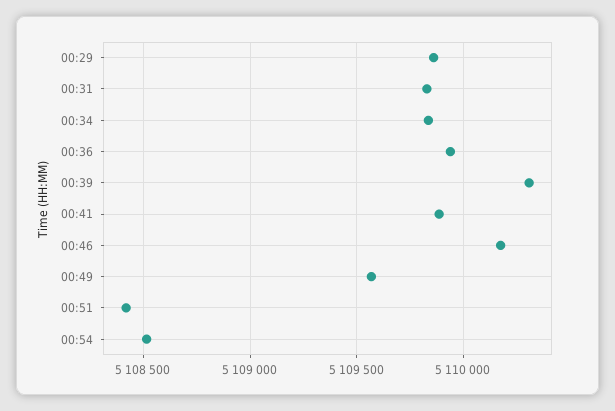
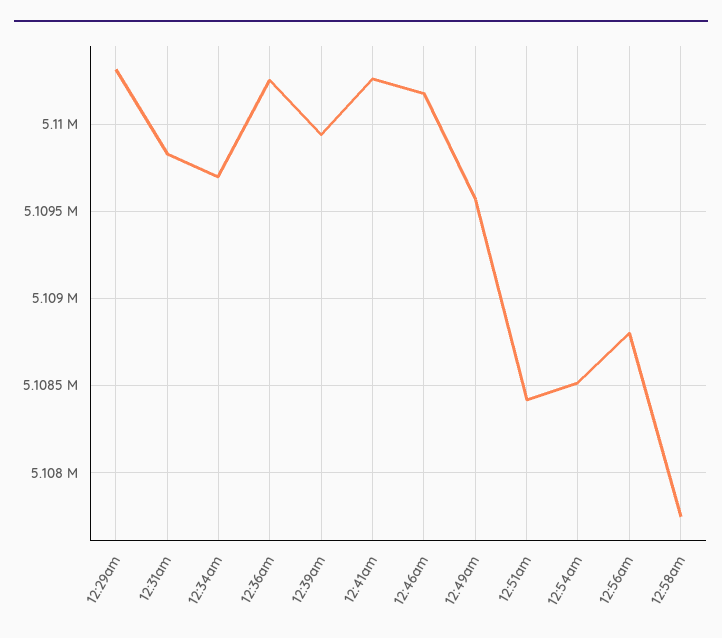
00:29: 5109850 -> 5110300
00:34: 5109850 -> 5109700
00:36: 5109950 -> 5110250
00:39: 5110300 -> 5109950
00:41: 5109900 -> 5110250
12:56am: none -> 5108800
12:58am: none -> 5107750

